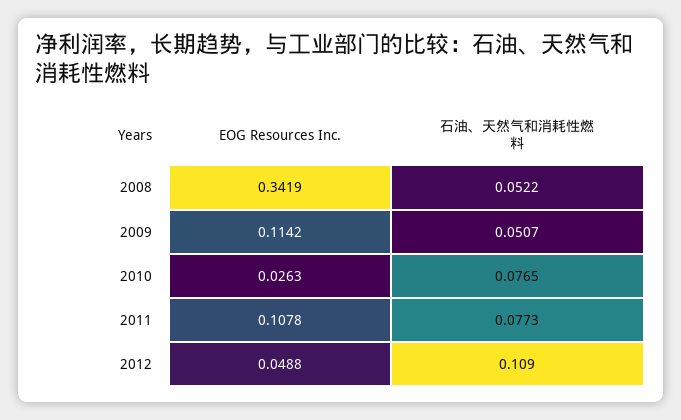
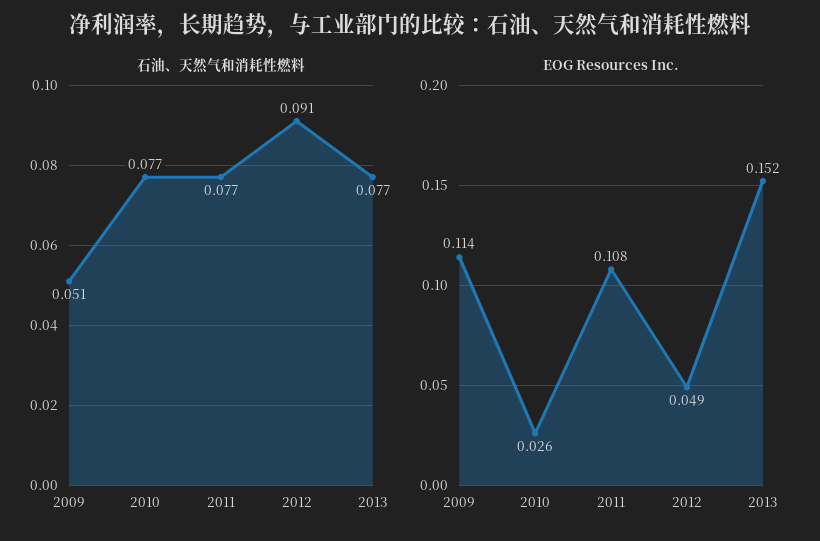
EOG Resources Inc., 2008: 0.3419 -> none
石油、天然气和消耗性燃料, 2008: 0.0522 -> none
石油、天然气和消耗性燃料, 2012: 0.109 -> 0.091
石油、天然气和消耗性燃料, 2013: none -> 0.077
EOG Resources Inc., 2013: none -> 0.152

